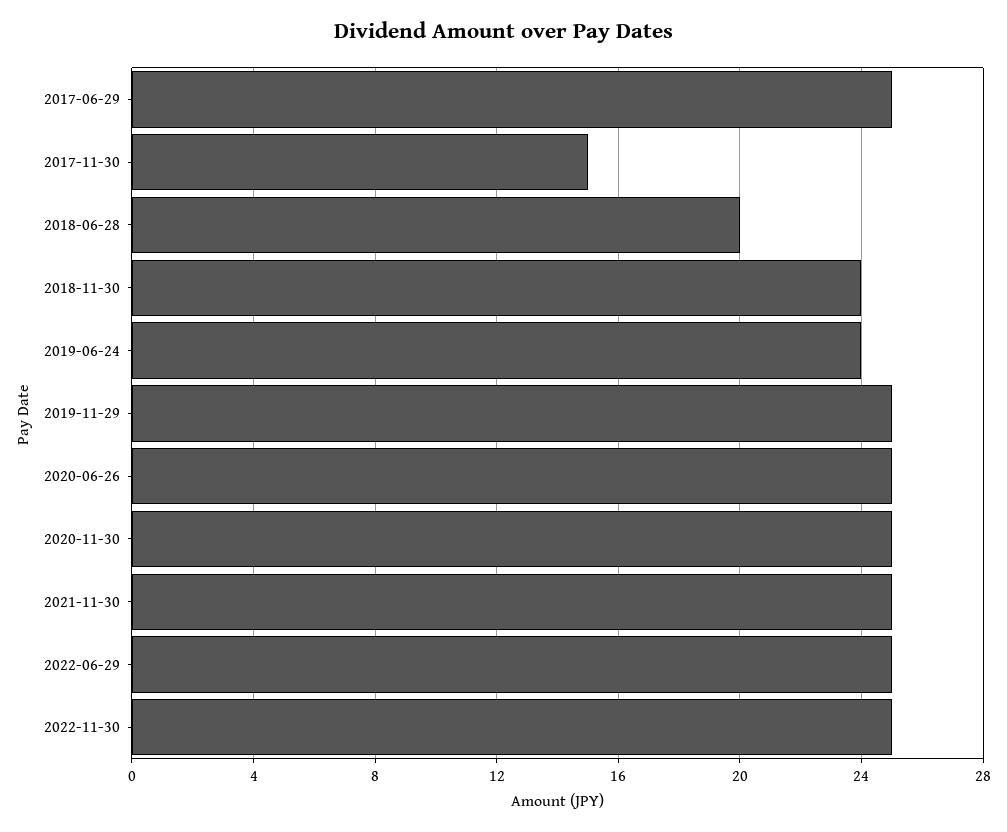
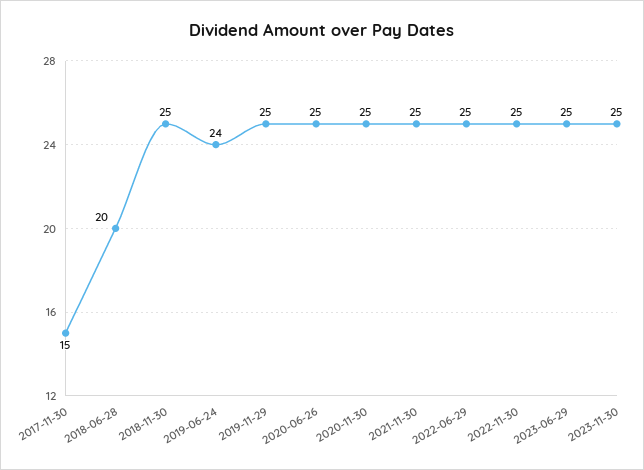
2017-06-29: 25 -> none
2018-11-30: 24 -> 25
2023-06-29: none -> 25
2023-11-30: none -> 25

